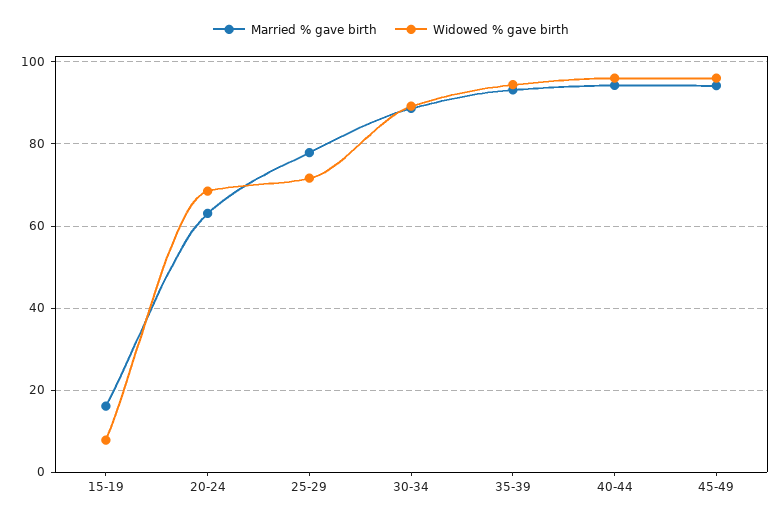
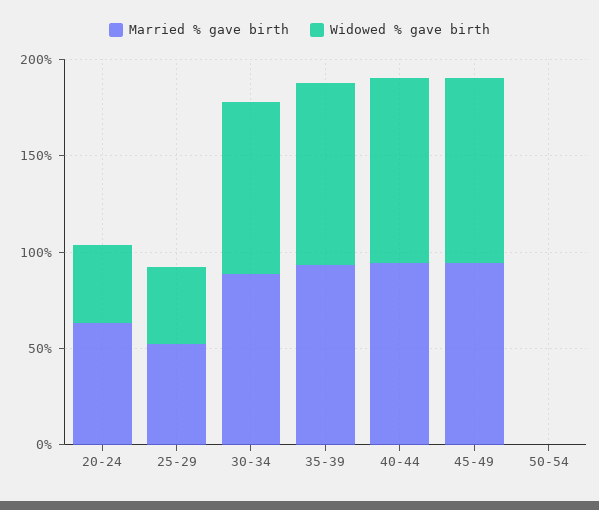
Married % gave birth, 15-19: 16 -> none
Widowed % gave birth, 15-19: 8 -> none
Widowed % gave birth, 20-24: 68 -> 40
Married % gave birth, 25-29: 78 -> 50
Widowed % gave birth, 25-29: 72 -> 40
Married % gave birth, 50-54: none -> 0
Widowed % gave birth, 50-54: none -> 0

